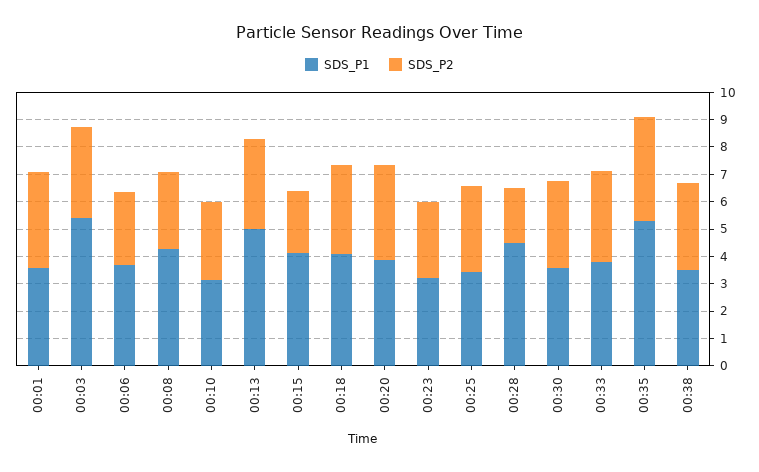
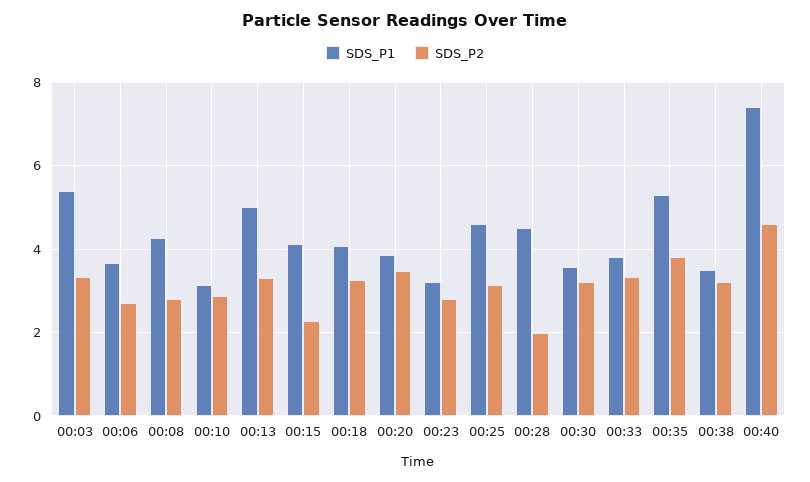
SDS_P1, 00:01: 3.5 -> none
SDS_P2, 00:01: 3.5 -> none
SDS_P1, 00:25: 3.5 -> 4.6
SDS_P1, 00:40: none -> 7.4
SDS_P2, 00:40: none -> 4.6

